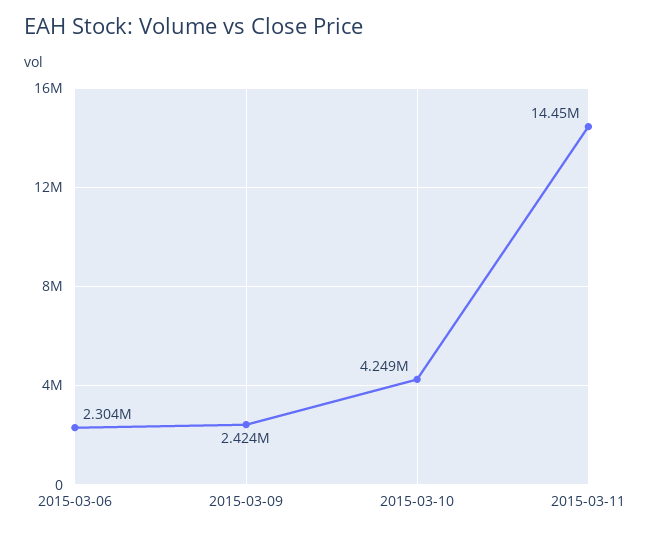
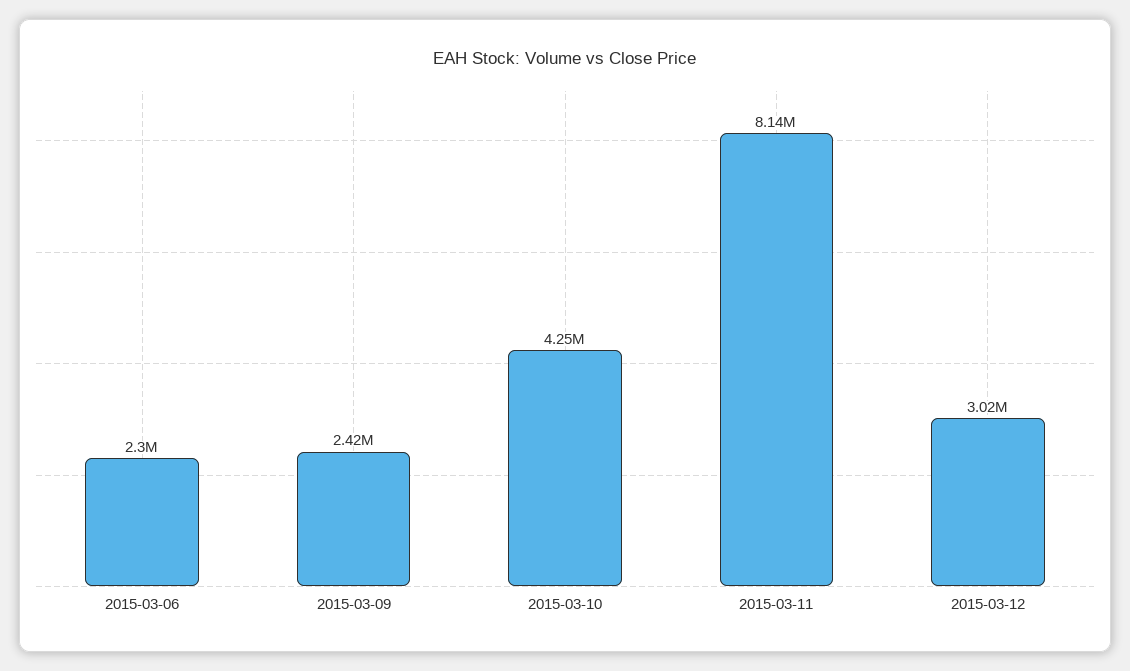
2015-03-11: 14450000 -> 8140000
2015-03-12: none -> 3020000

